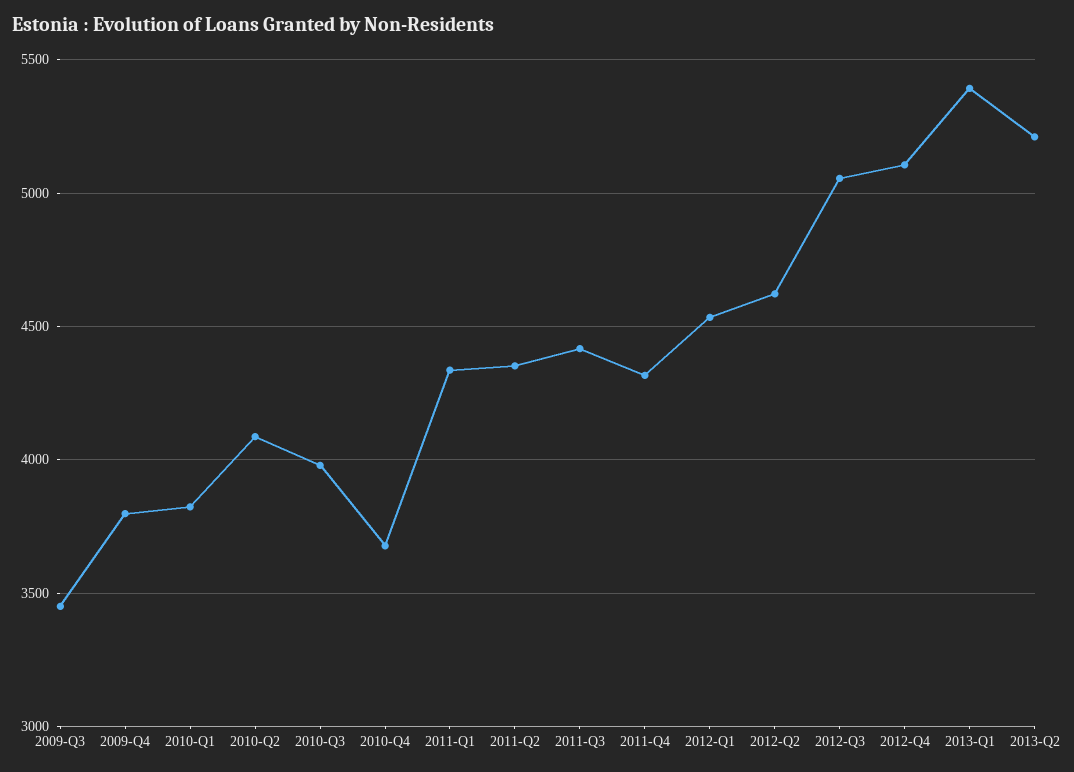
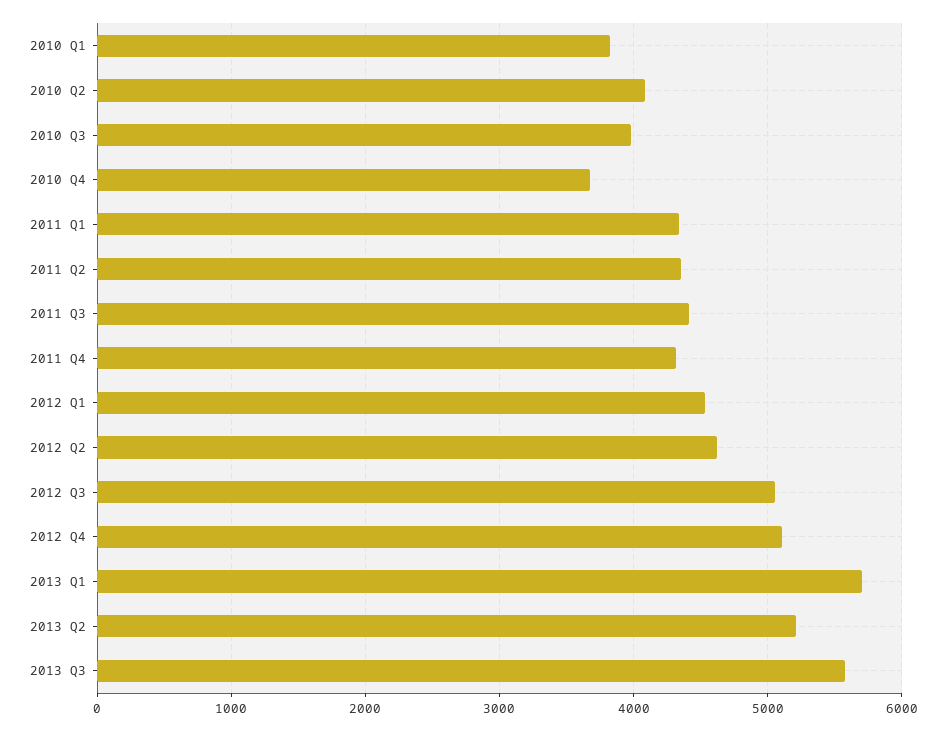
2009-Q3: 3450 -> none
2009-Q4: 3800 -> none
2013-Q1: 5400 -> 5700
2013 Q3: none -> 5600

